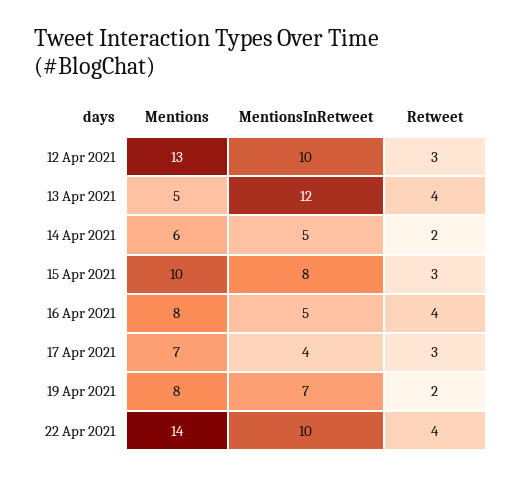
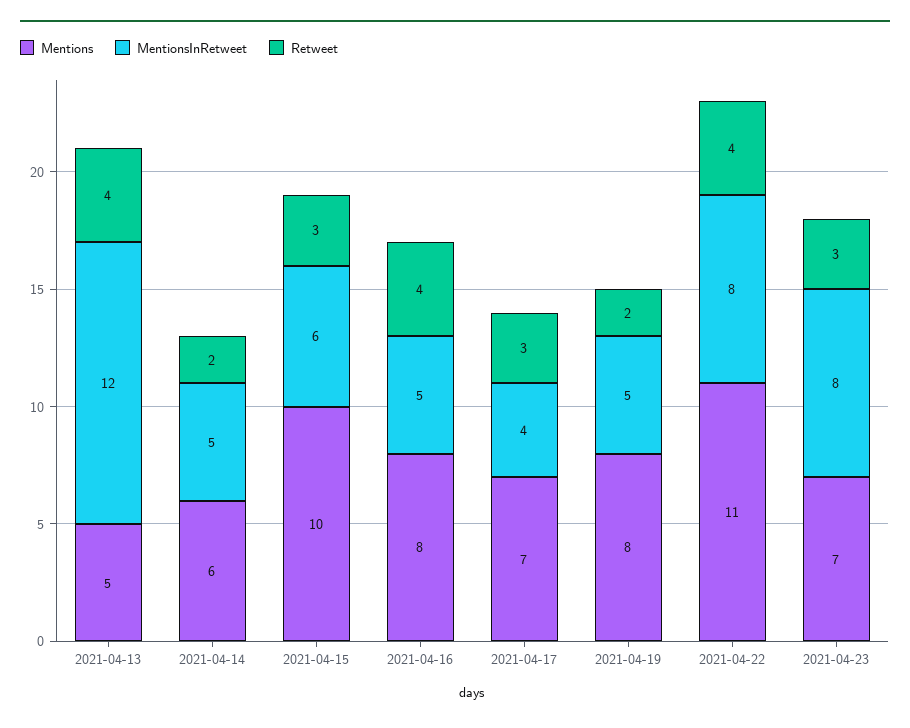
Mentions, 12 Apr 2021: 13 -> none
MentionsInRetweet, 12 Apr 2021: 10 -> none
Retweet, 12 Apr 2021: 3 -> none
MentionsInRetweet, 15 Apr 2021: 8 -> 6
MentionsInRetweet, 19 Apr 2021: 7 -> 5
Mentions, 22 Apr 2021: 14 -> 11
MentionsInRetweet, 22 Apr 2021: 10 -> 8
Mentions, 2021-04-23: none -> 7
MentionsInRetweet, 2021-04-23: none -> 8
Retweet, 2021-04-23: none -> 3

